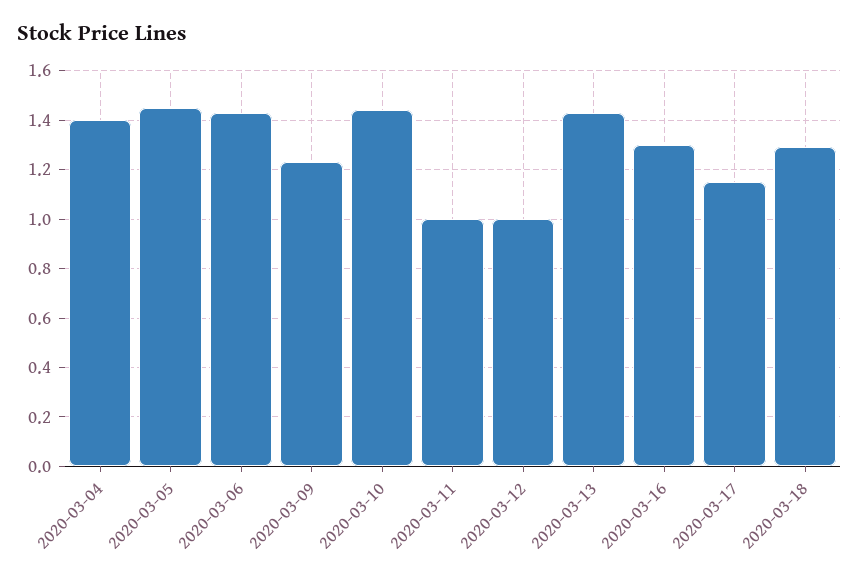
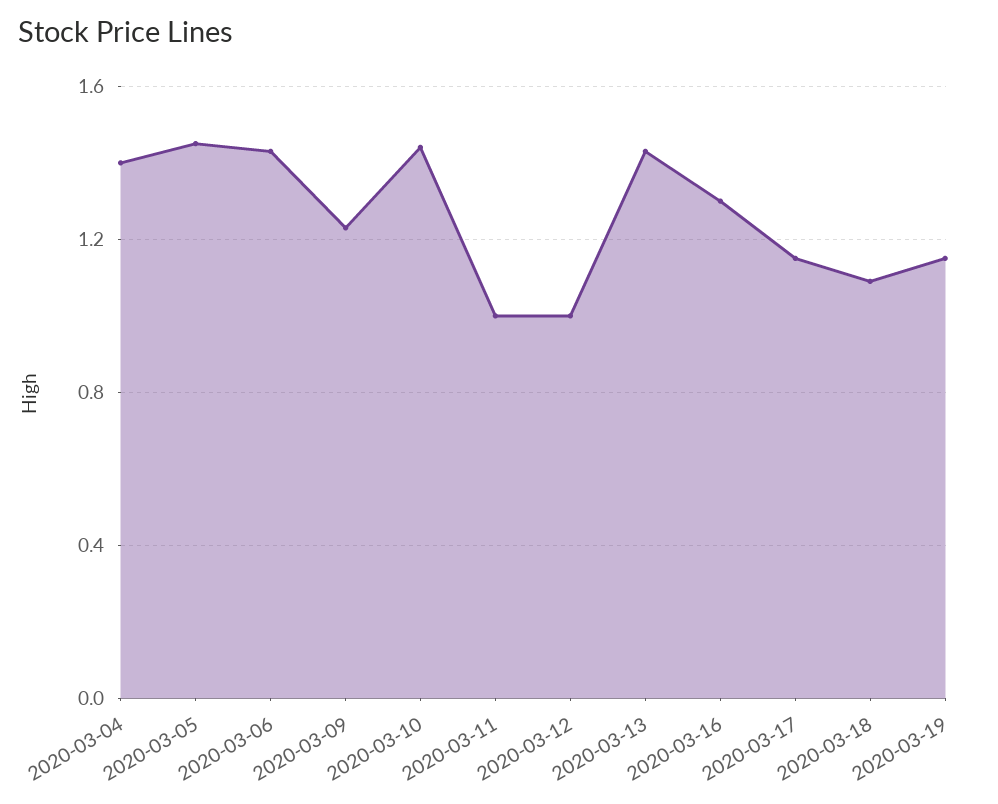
2020-03-18: 1.3 -> 1.1
2020-03-19: none -> 1.15

